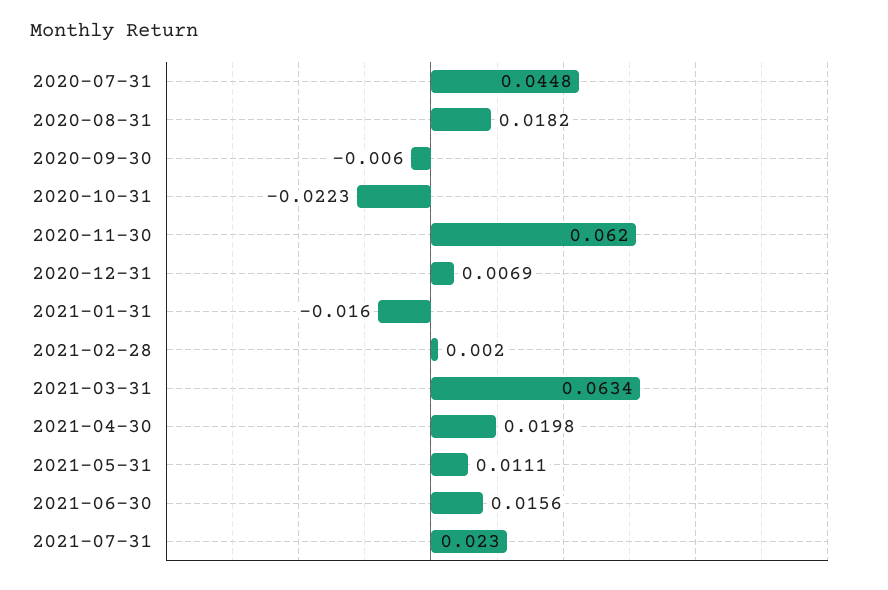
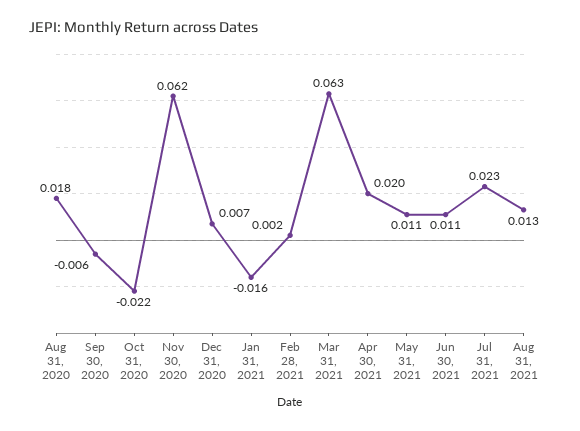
2020-07-31: 0.0448 -> none
2021-06-30: 0.0156 -> 0.011
Aug 31, 2021: none -> 0.013

